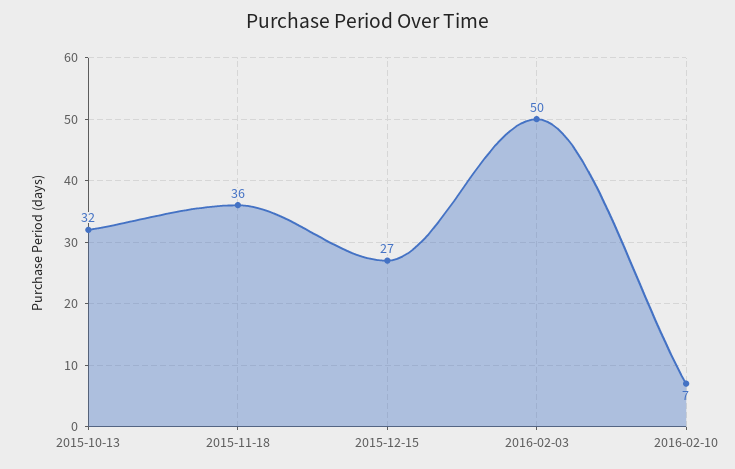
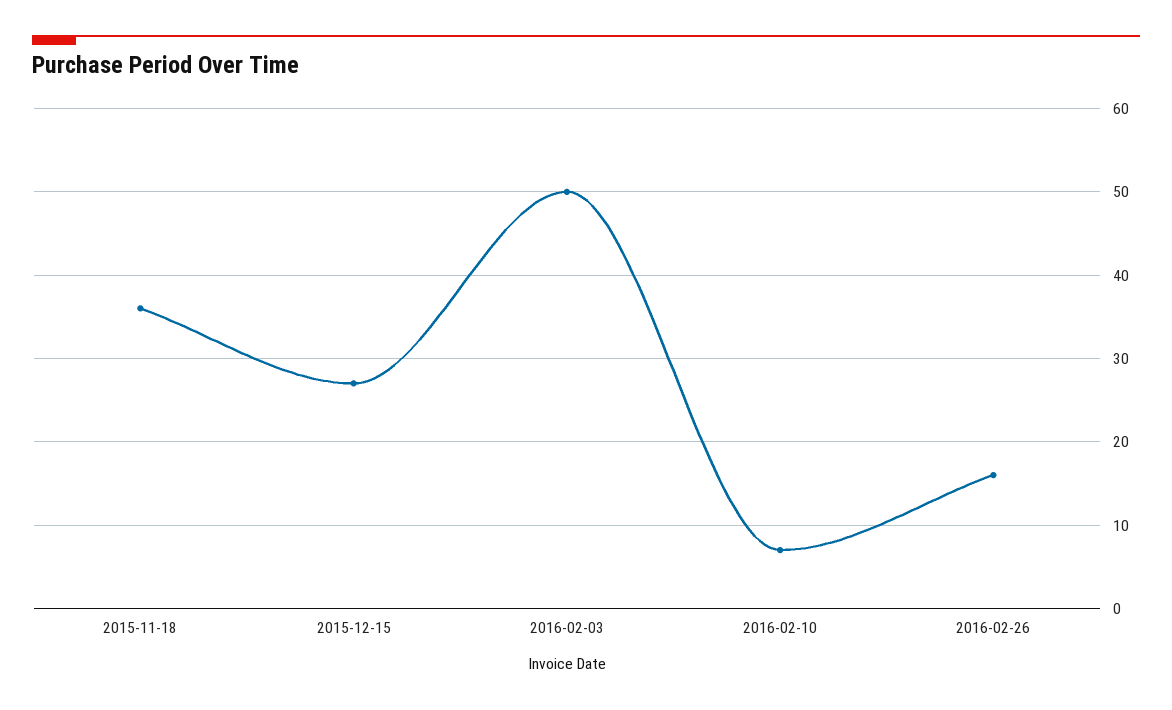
2015-10-13: 32 -> none
2016-02-26: none -> 16

